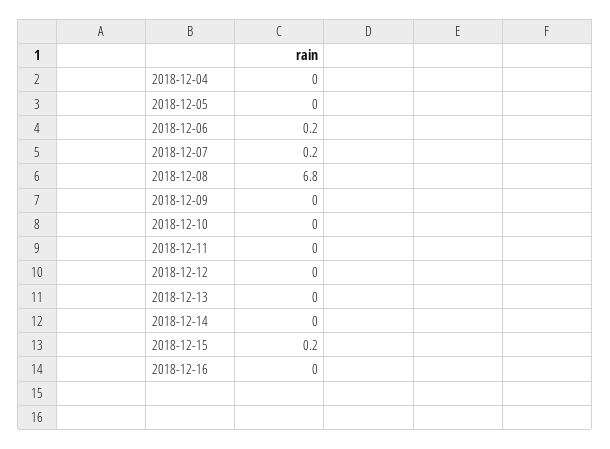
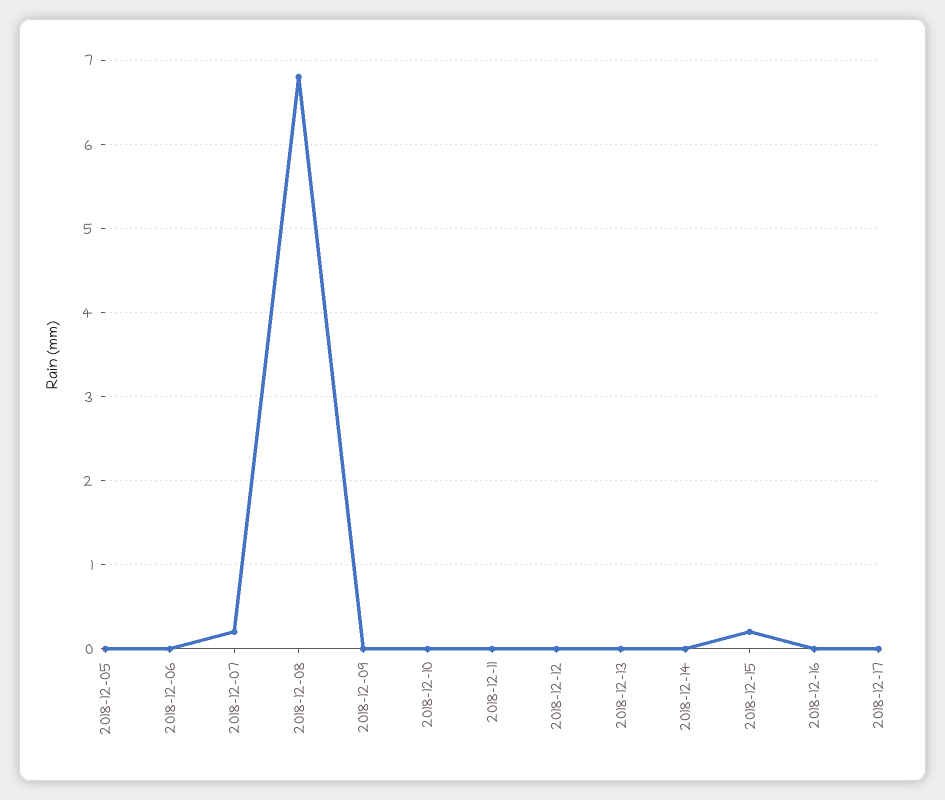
2018-12-04: 0 -> none
2018-12-06: 0.2 -> 0
2018-12-17: none -> 0

